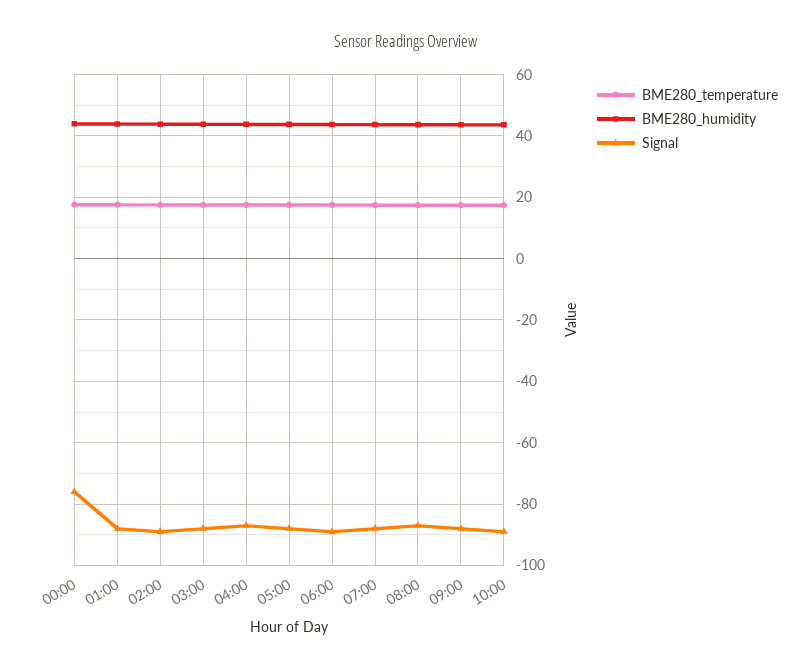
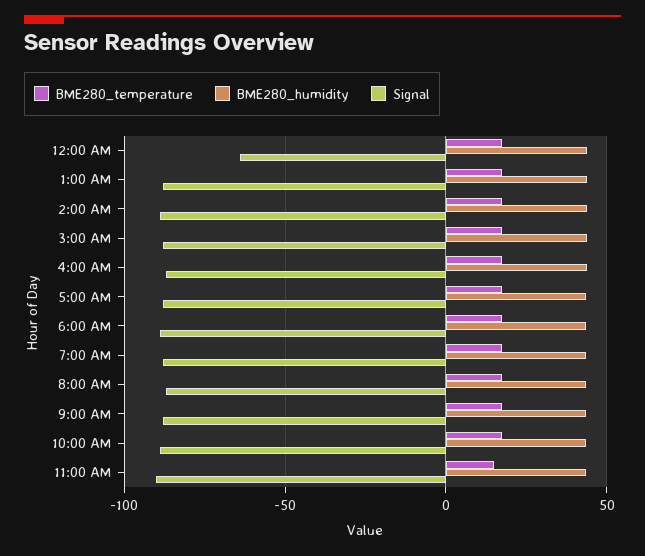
Signal, 00:00: -76 -> -65
BME280_temperature, 11:00 AM: none -> 15
BME280_humidity, 11:00 AM: none -> 45
Signal, 11:00 AM: none -> -90

